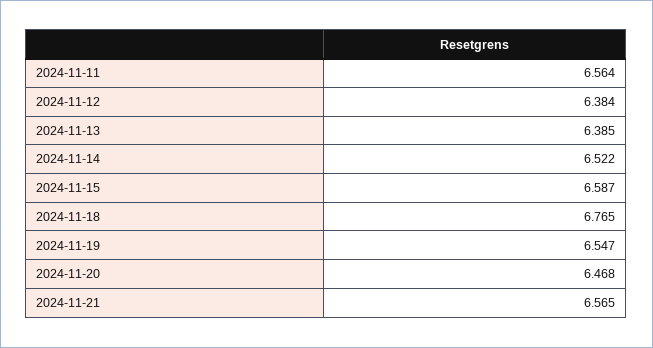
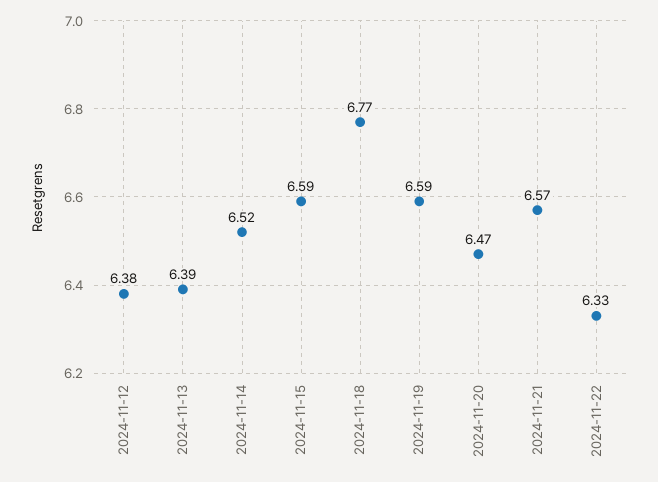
2024-11-11: 6.564 -> none
2024-11-19: 6.547 -> 6.59
2024-11-22: none -> 6.33

